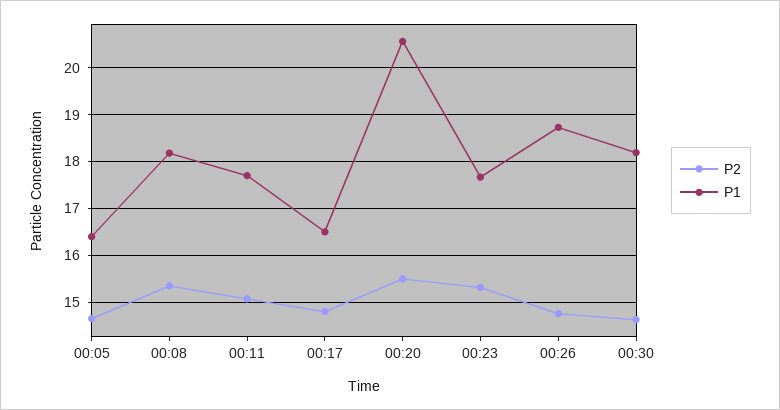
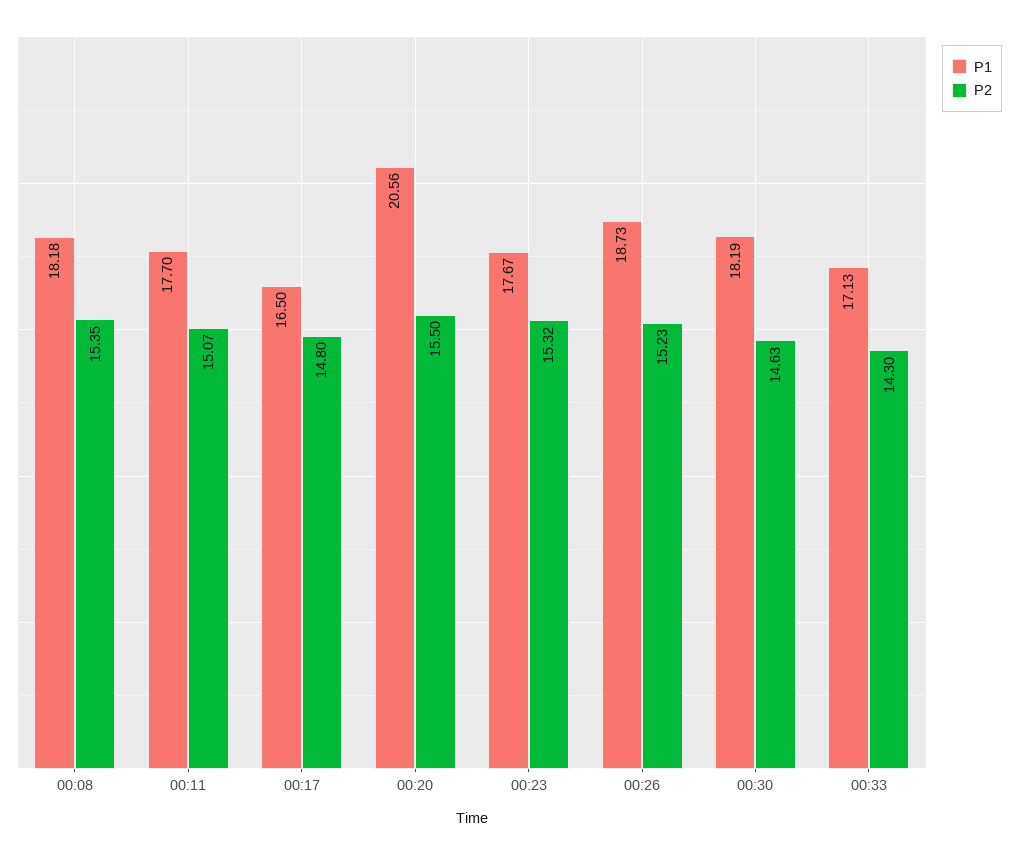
P2, 00:05: 14.6 -> none
P1, 00:05: 16.4 -> none
P2, 00:26: 14.8 -> 15.23
P1, 00:33: none -> 17.13
P2, 00:33: none -> 14.3

